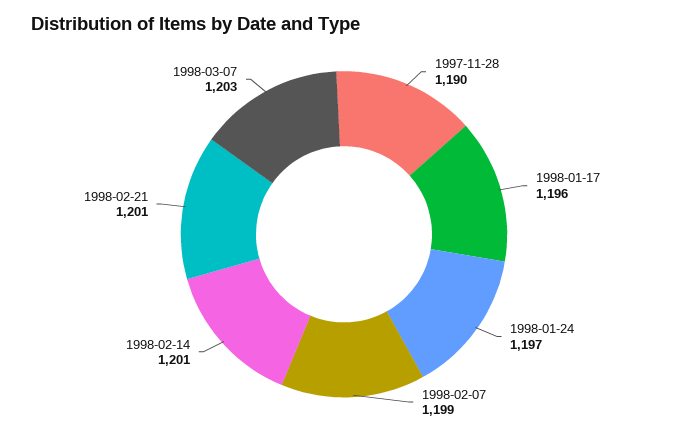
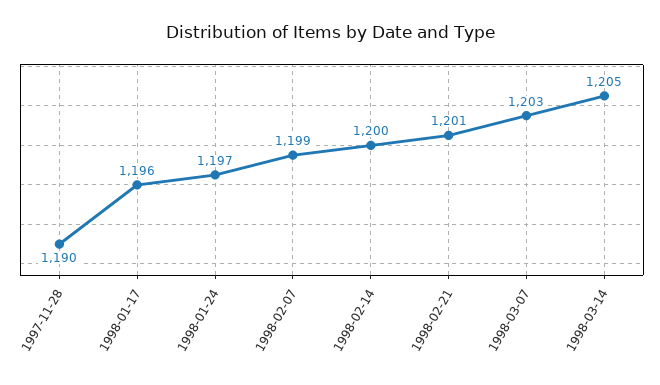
1998-02-14: 1201 -> 1200
1998-03-14: none -> 1205

